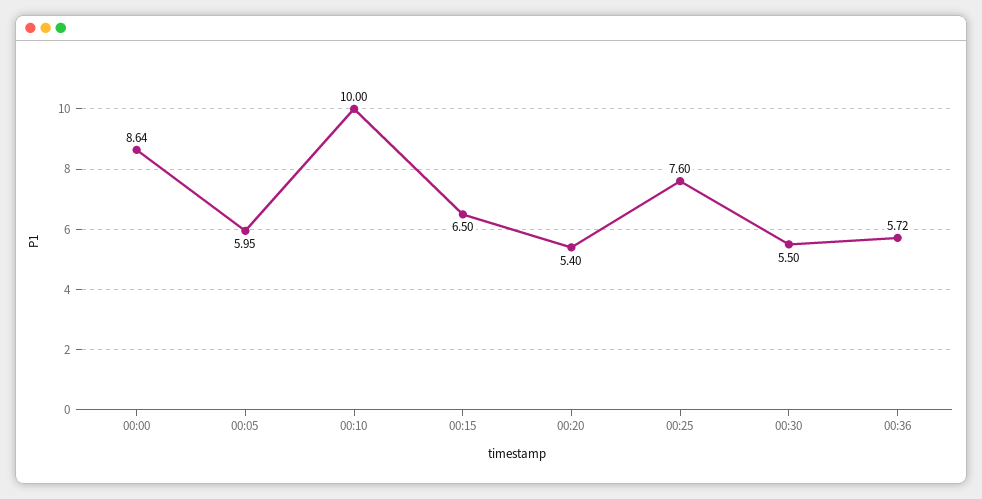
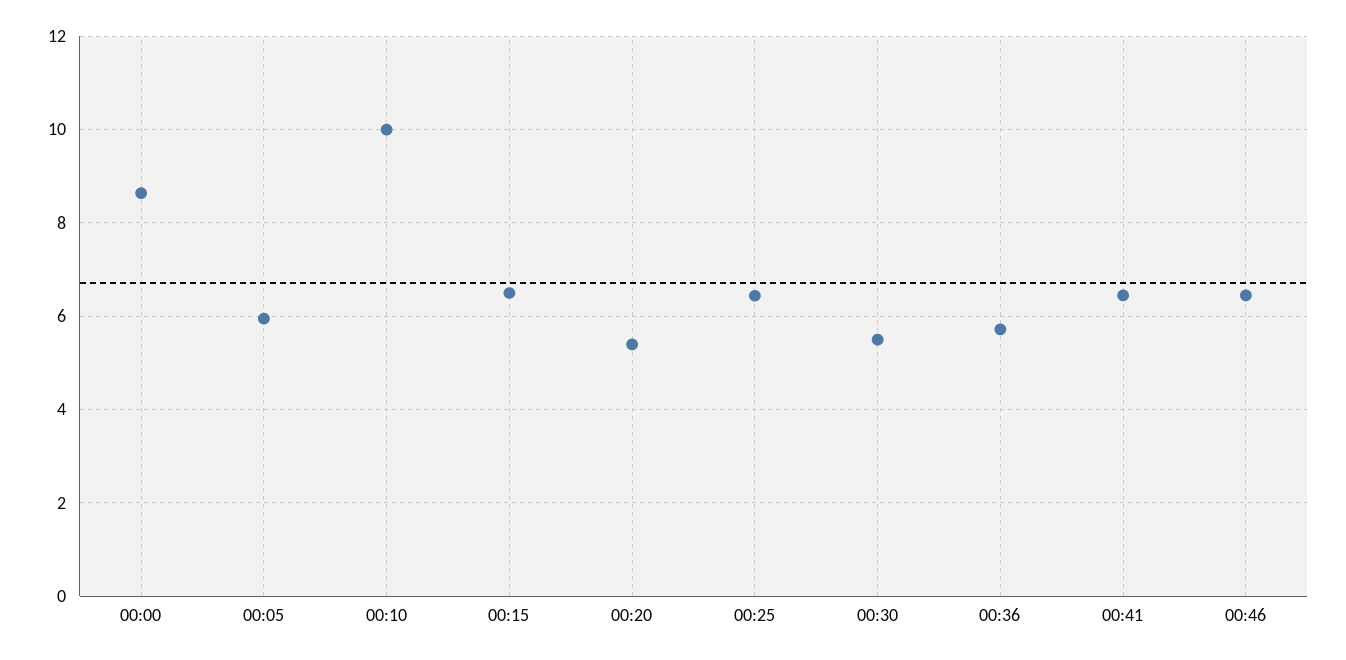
00:25: 7.6 -> 6.4
00:41: none -> 6.4
00:46: none -> 6.4

